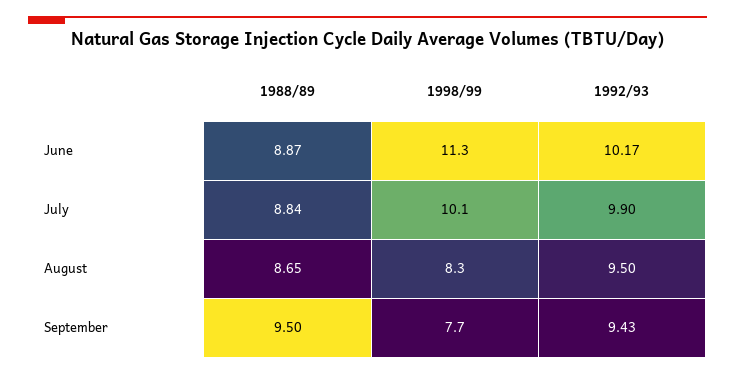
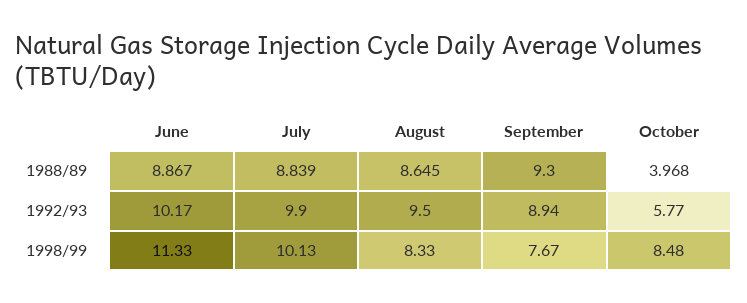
1988/89, September: 9.5 -> 9.3
1992/93, September: 9.43 -> 8.94
1988/89, October: none -> 3.968
1992/93, October: none -> 5.77
1998/99, October: none -> 8.48

